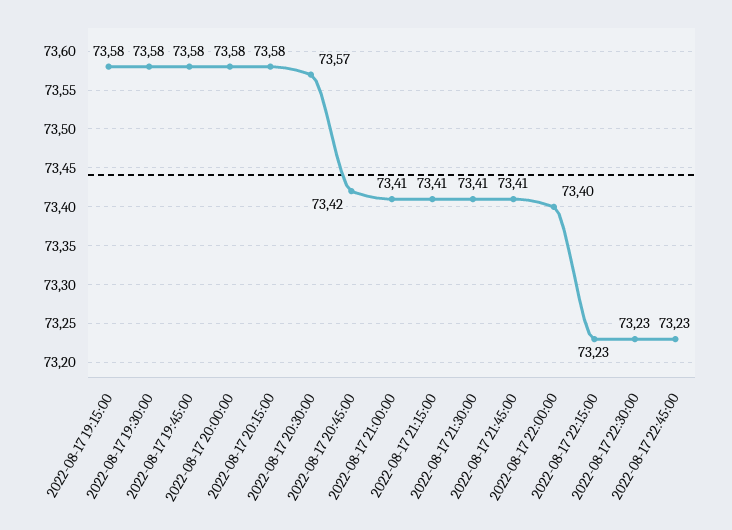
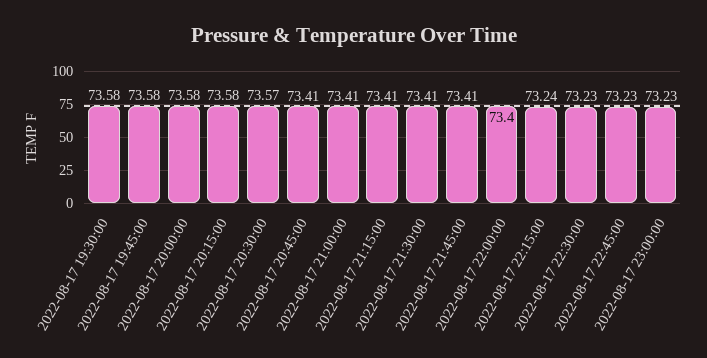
2022-08-17 19:15:00: 73.58 -> none
2022-08-17 20:45:00: 73.42 -> 73.41
2022-08-17 22:15:00: 73.23 -> 73.24
2022-08-17 23:00:00: none -> 73.23

